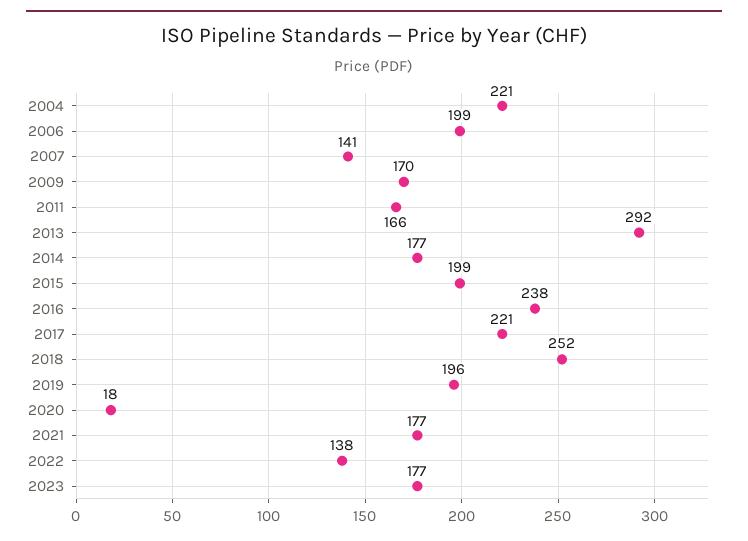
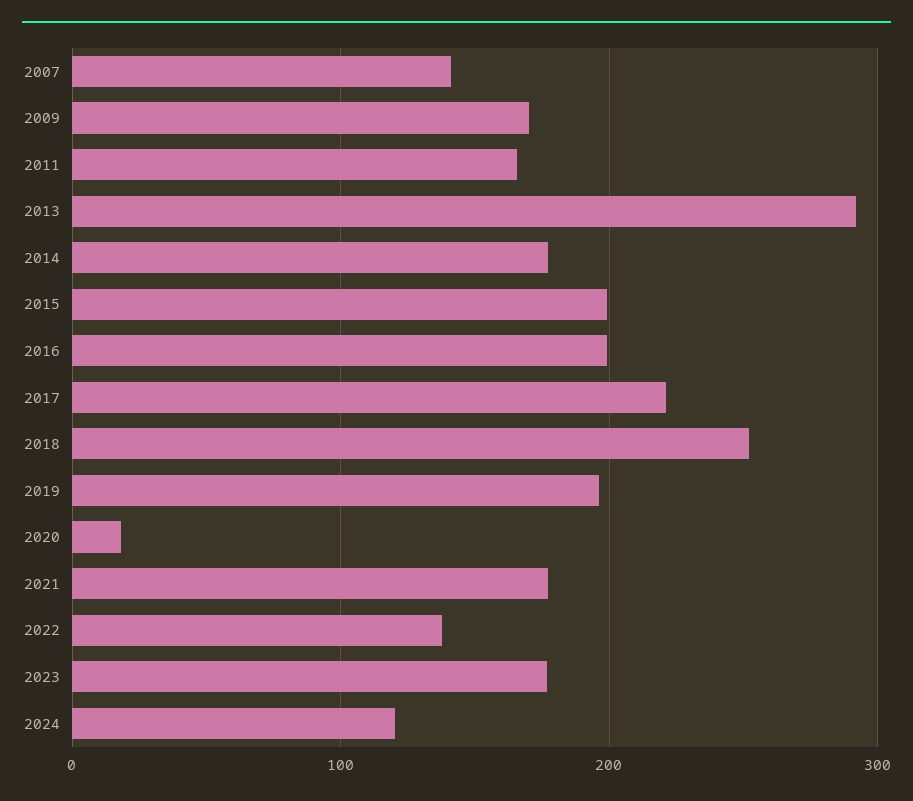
2004: 221 -> none
2006: 199 -> none
2016: 238 -> 200
2024: none -> 120

